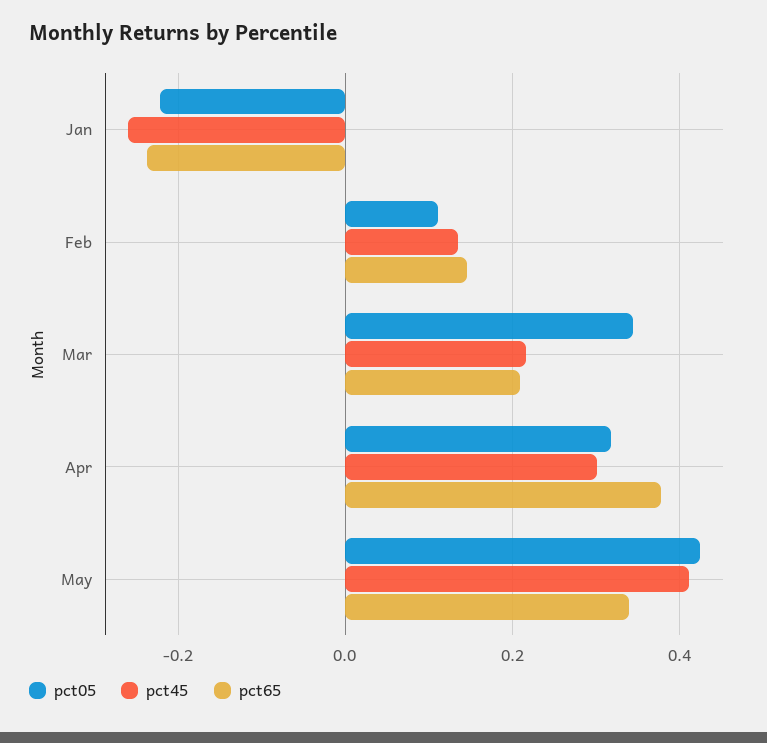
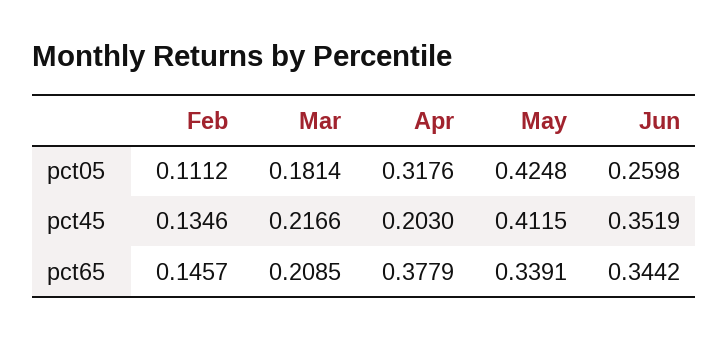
pct05, Jan: -0.22 -> none
pct45, Jan: -0.26 -> none
pct65, Jan: -0.24 -> none
pct05, Mar: 0.34 -> 0.1814
pct45, Apr: 0.3 -> 0.203
pct05, Jun: none -> 0.2598
pct45, Jun: none -> 0.3519
pct65, Jun: none -> 0.3442

